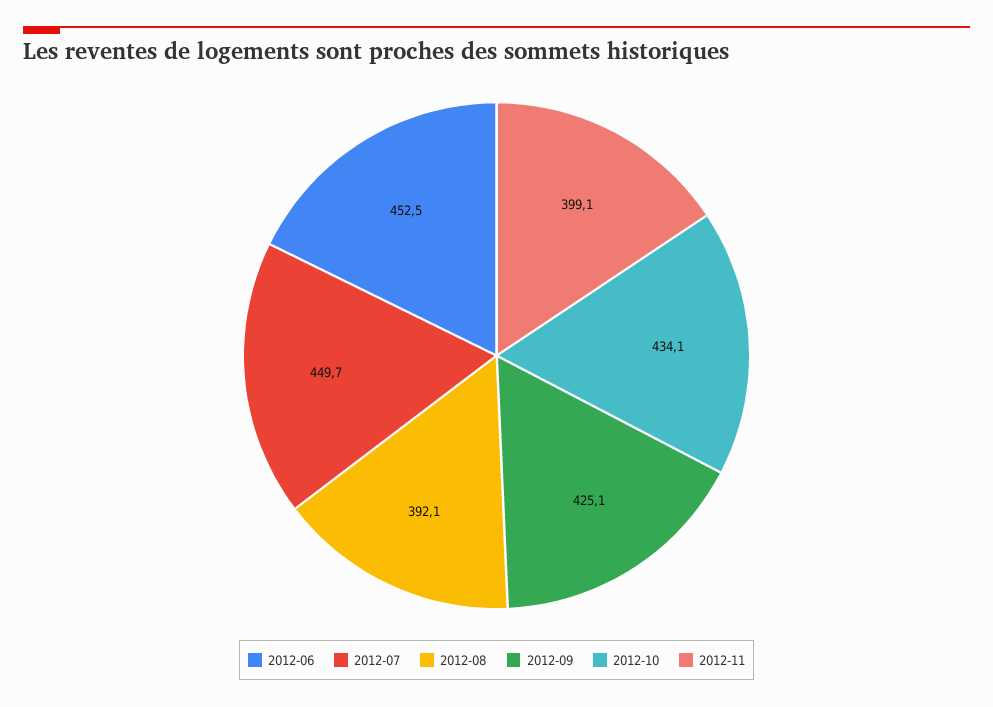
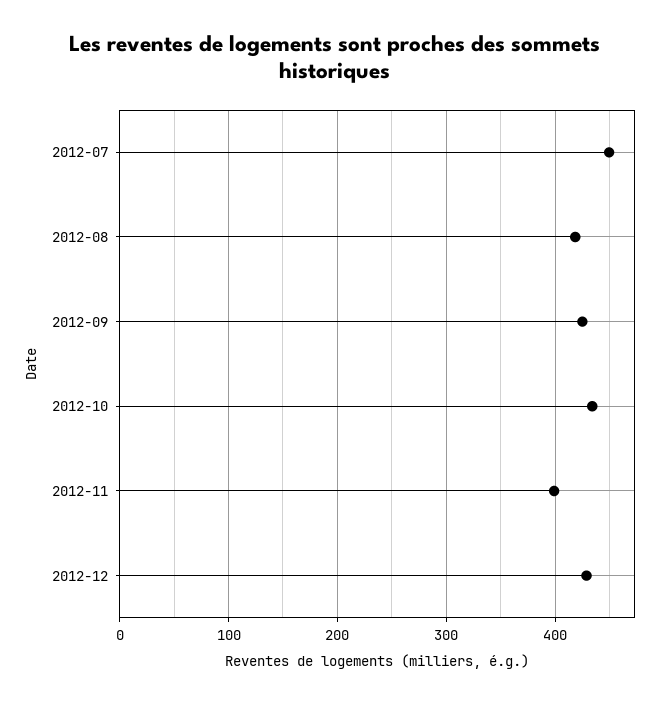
2012-06: 452.5 -> none
2012-08: 392.1 -> 420
2012-12: none -> 430

